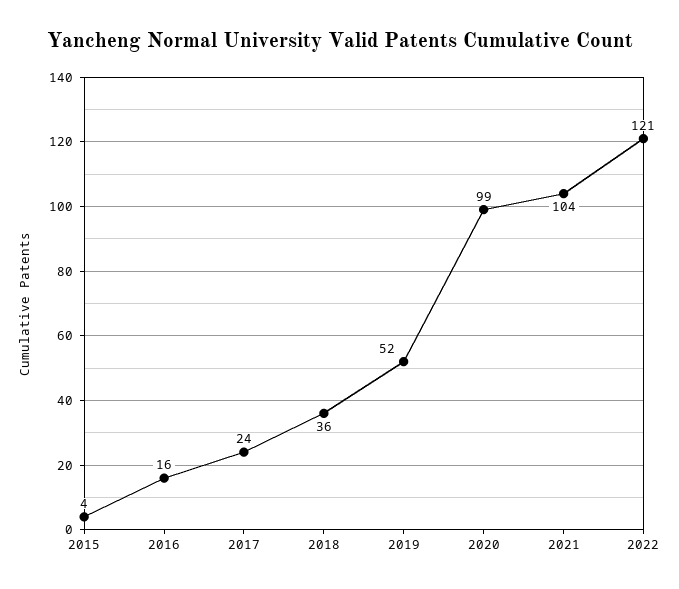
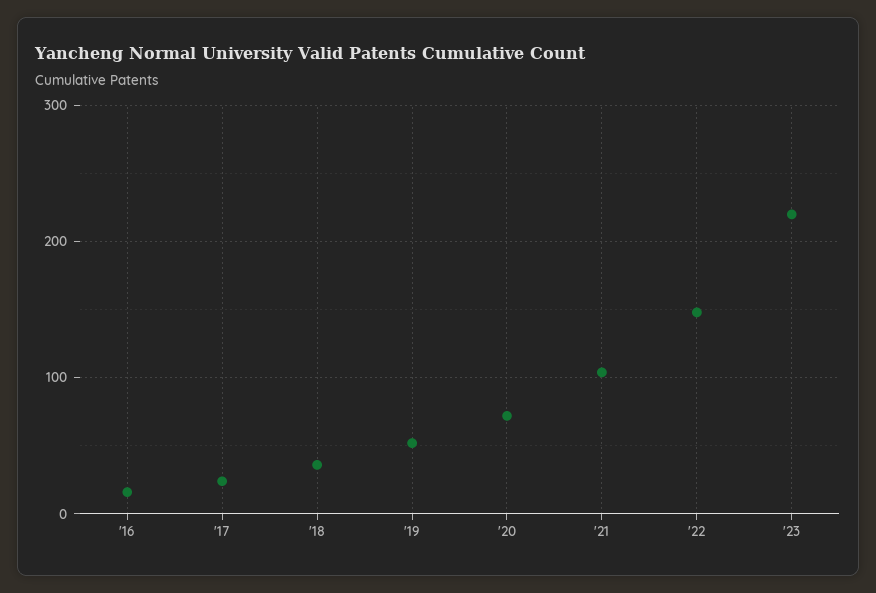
2015: 4 -> none
2020: 99 -> 70
2022: 121 -> 150
'23: none -> 220

